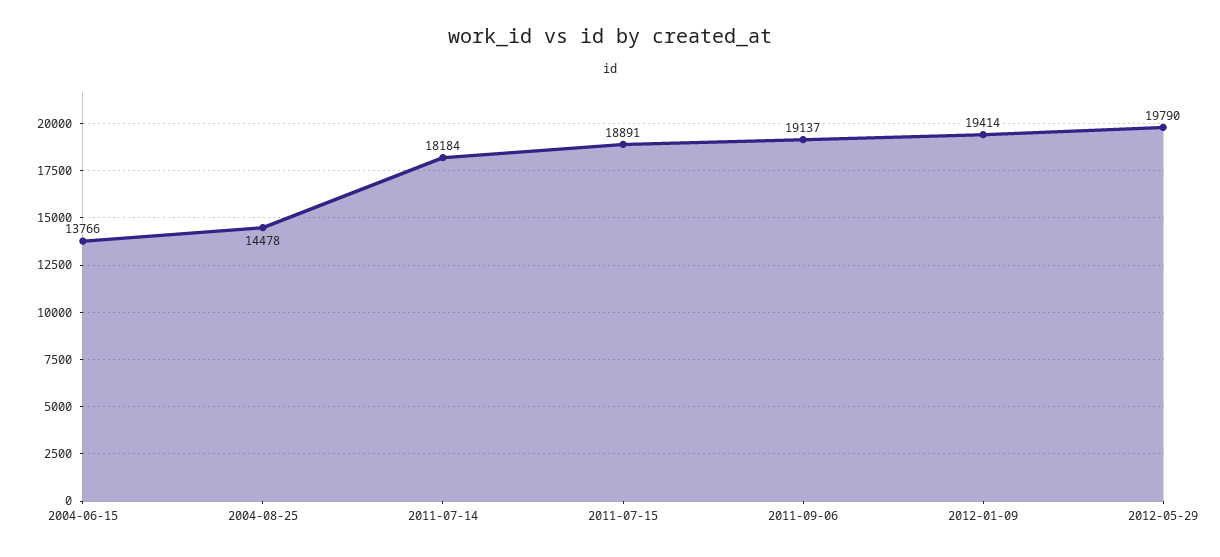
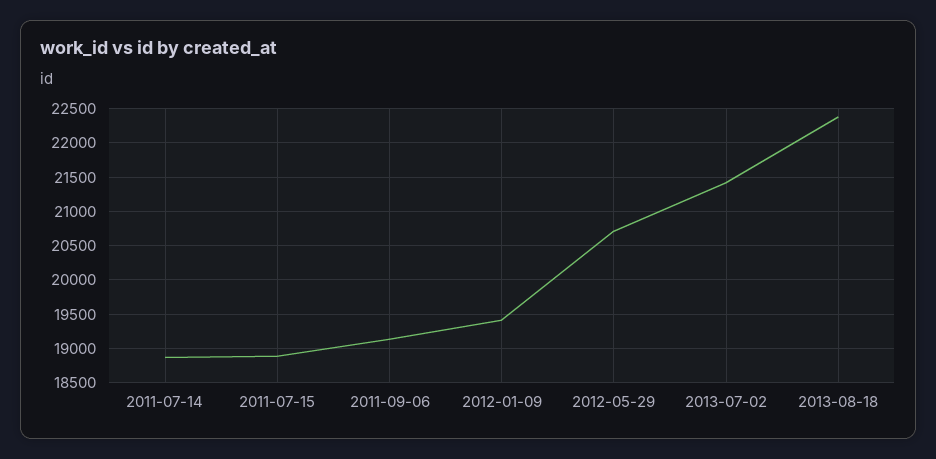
2004-06-15: 13766 -> none
2004-08-25: 14478 -> none
2011-07-14: 18184 -> 18900
2012-05-29: 19790 -> 20700
2013-07-02: none -> 21400
2013-08-18: none -> 22400

